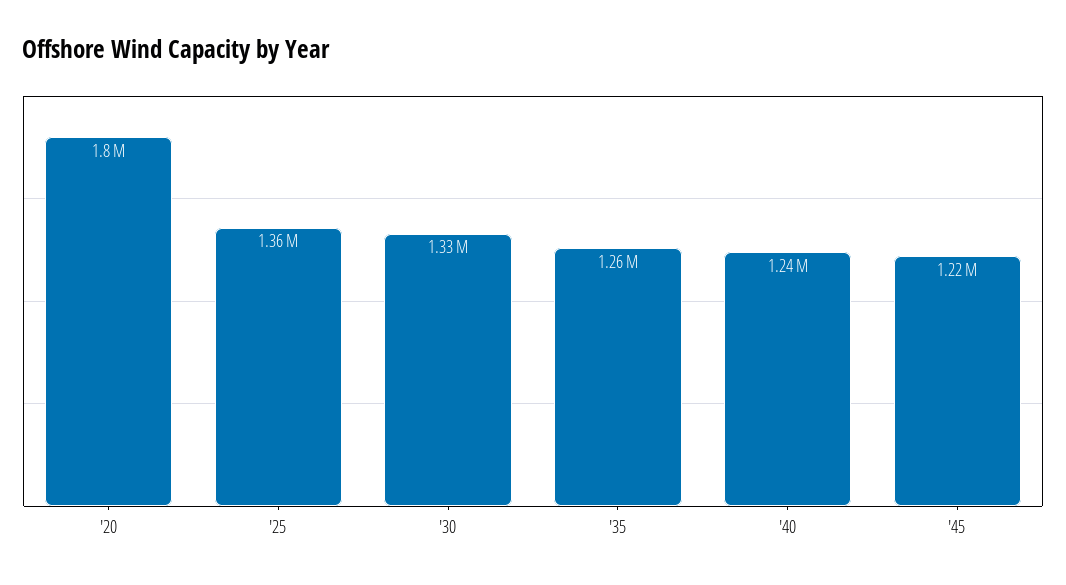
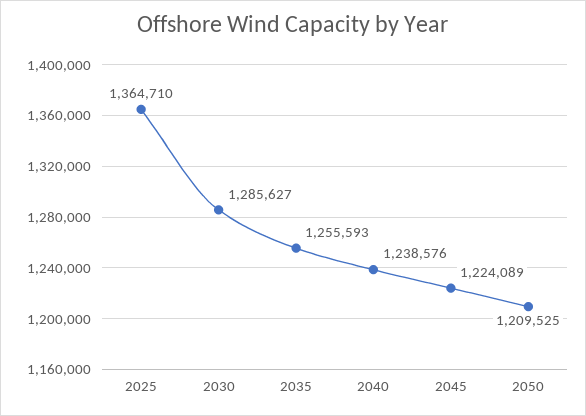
'20: 1800000 -> none
'30: 1330000 -> 1285627
2050: none -> 1209525

